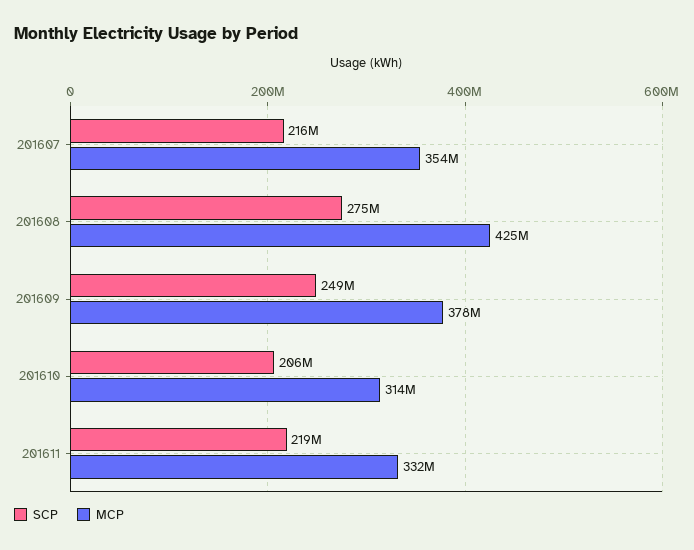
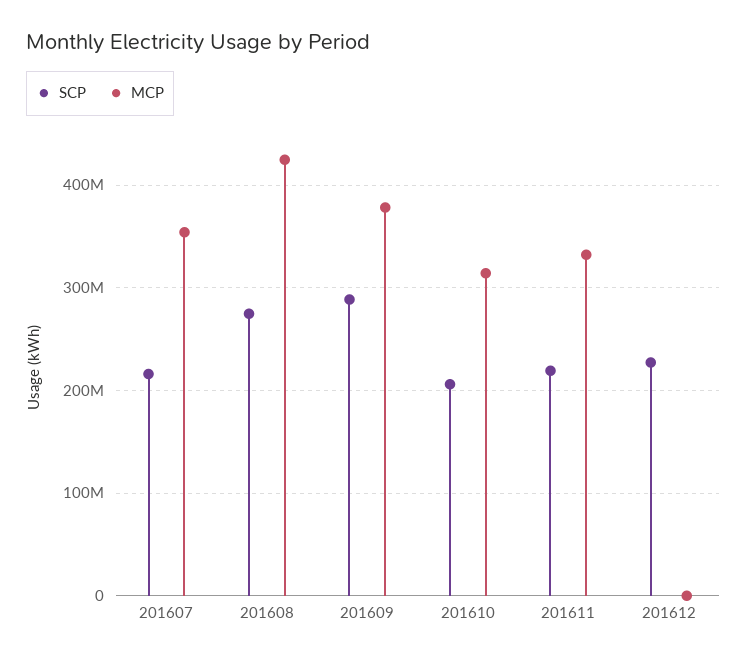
SCP, 201609: 249000000 -> 290000000
SCP, 201612: none -> 230000000
MCP, 201612: none -> 0

